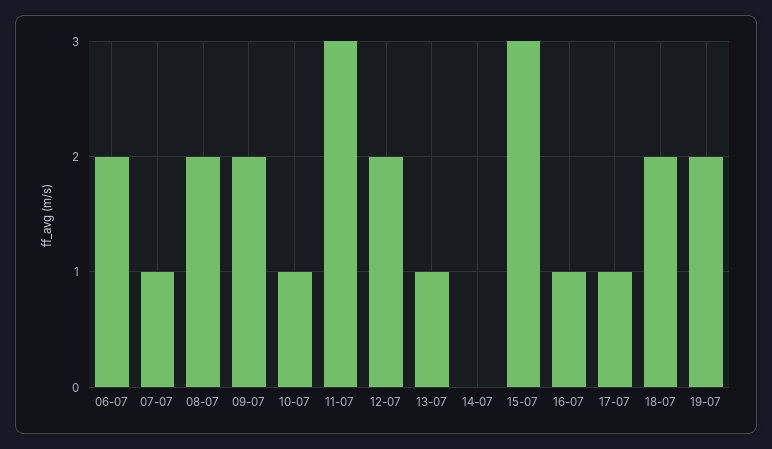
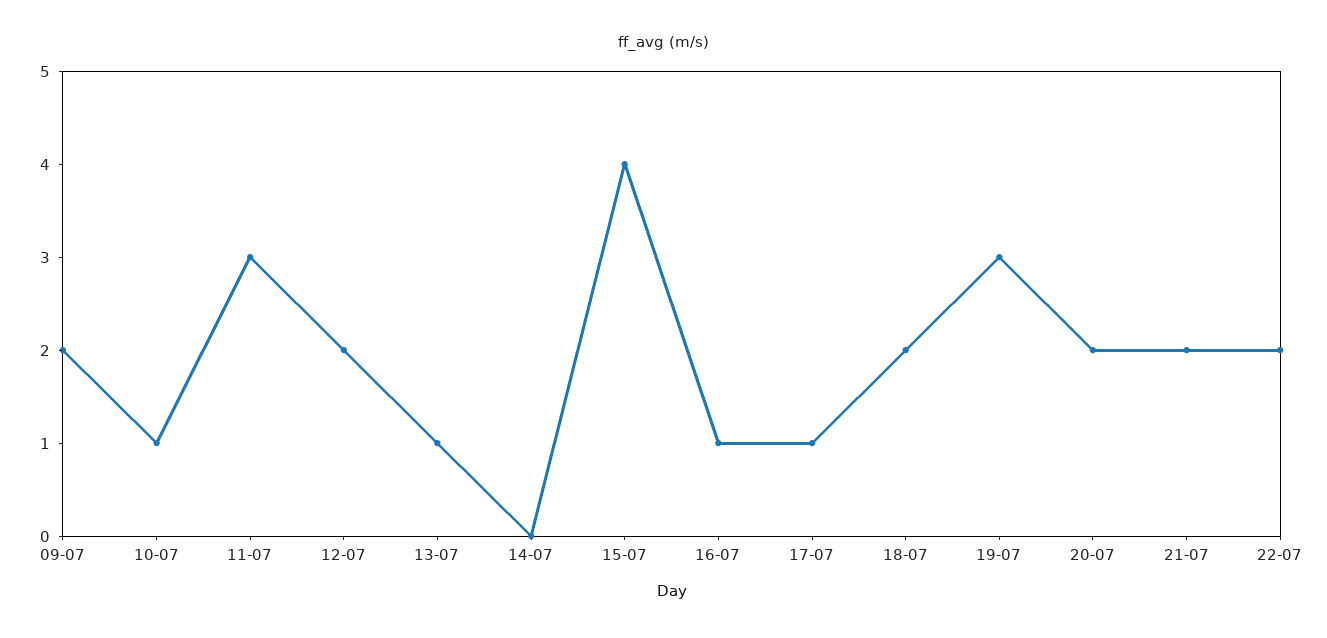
06-07: 2 -> none
07-07: 1 -> none
08-07: 2 -> none
15-07: 3 -> 4
19-07: 2 -> 3
20-07: none -> 2
21-07: none -> 2
22-07: none -> 2

